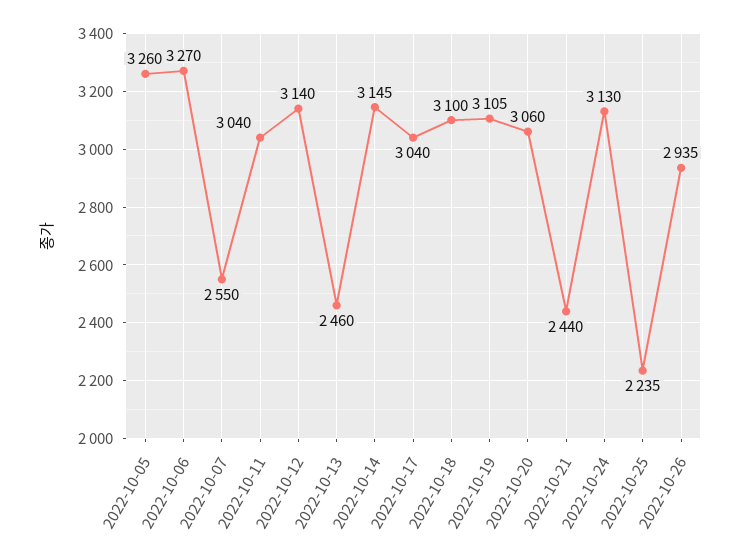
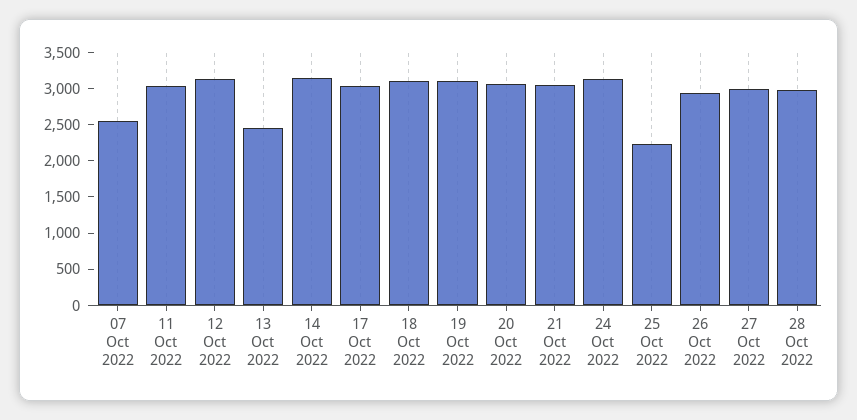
2022-10-05: 3260 -> none
2022-10-06: 3270 -> none
2022-10-21: 2440 -> 3000
27 Oct 2022: none -> 3000
28 Oct 2022: none -> 3000

